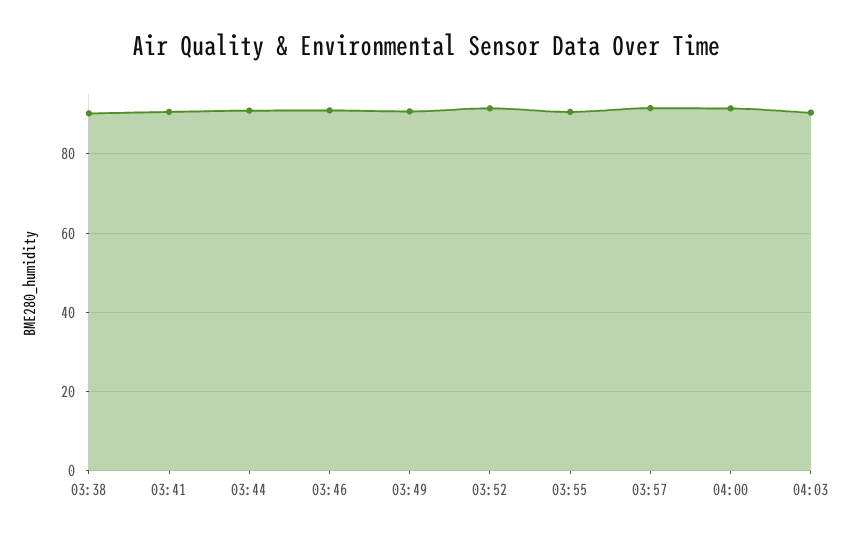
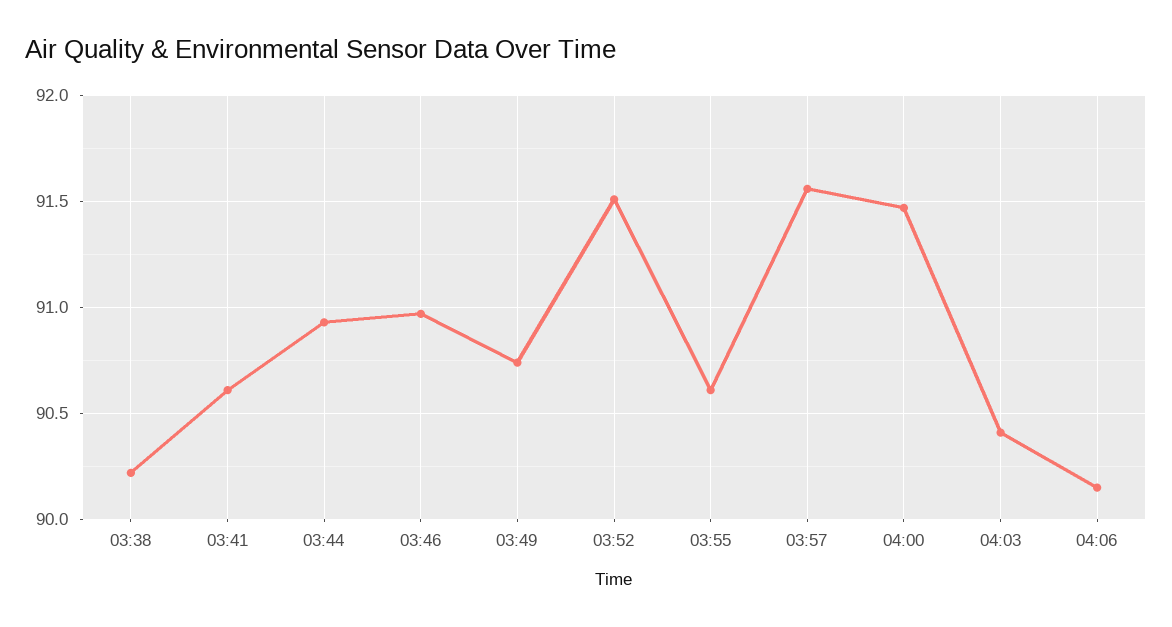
04:06: none -> 90.15

